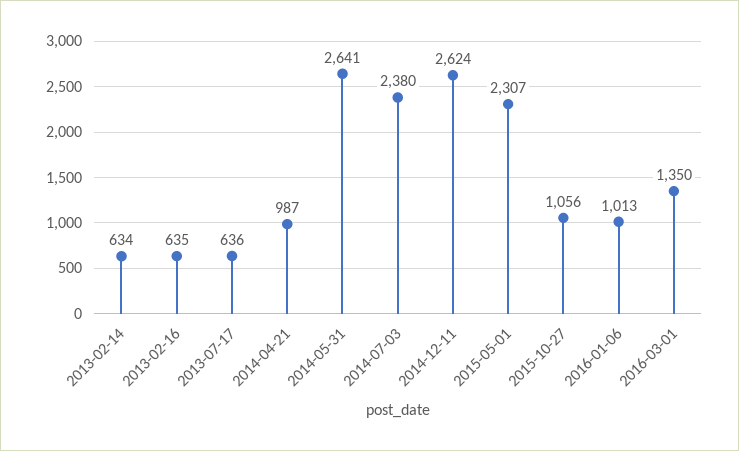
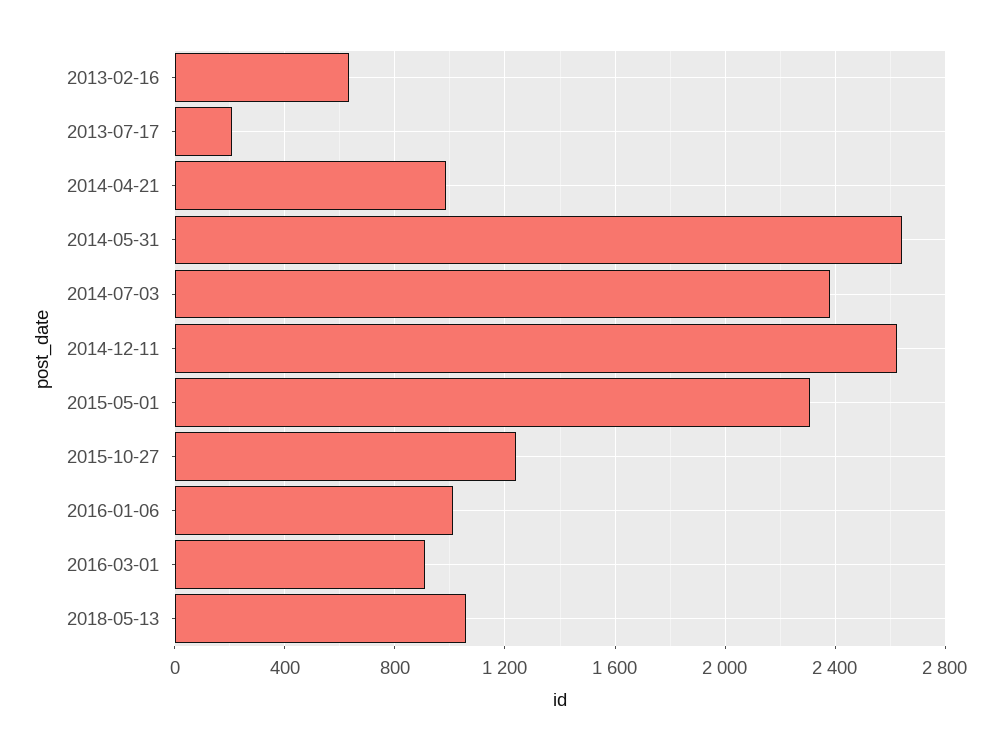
2013-02-14: 634 -> none
2013-07-17: 636 -> 200
2015-10-27: 1056 -> 1250
2016-03-01: 1350 -> 900
2018-05-13: none -> 1050

